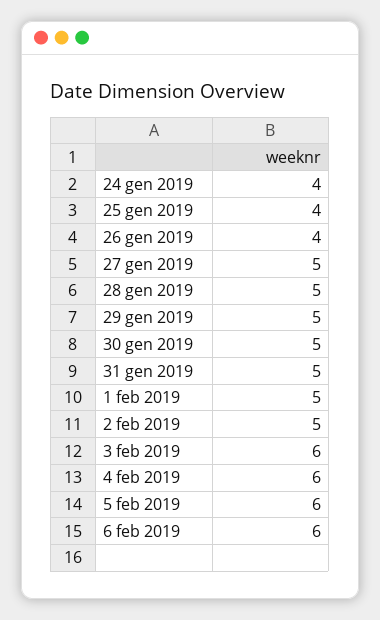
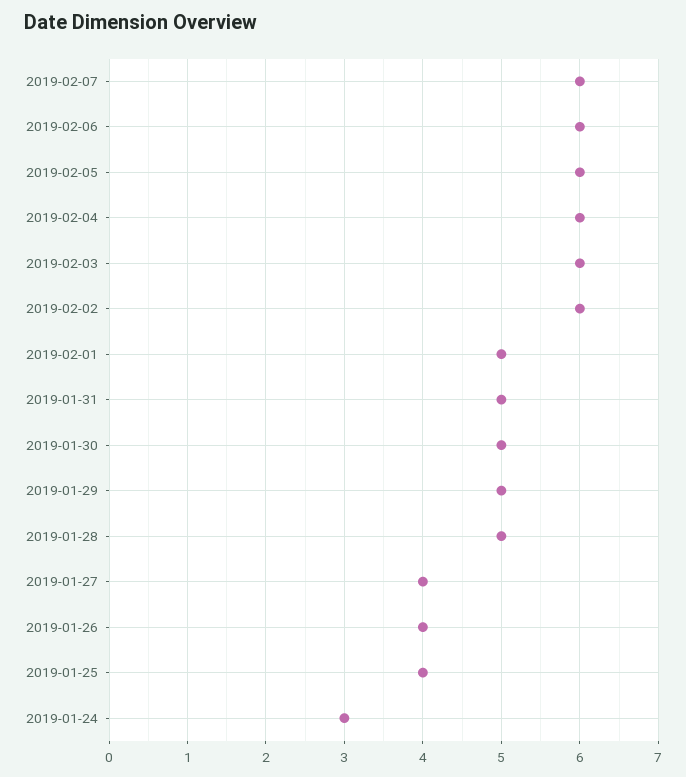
24 gen 2019: 4 -> 3
27 gen 2019: 5 -> 4
2 feb 2019: 5 -> 6
2019-02-07: none -> 6

